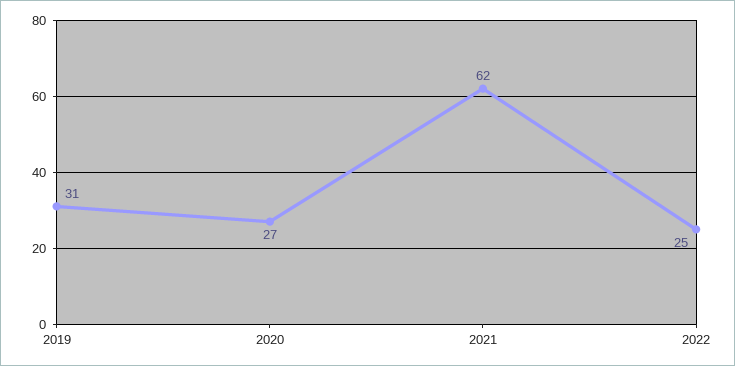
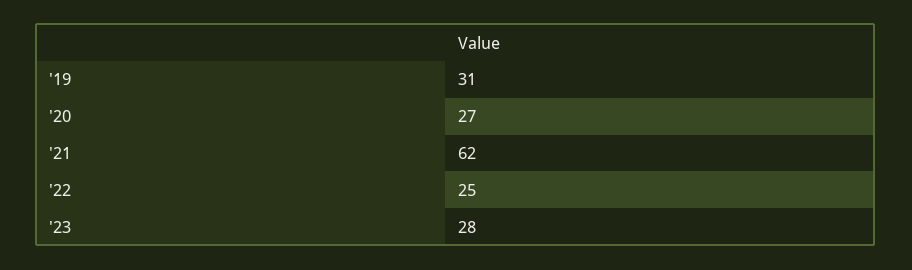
'23: none -> 28

